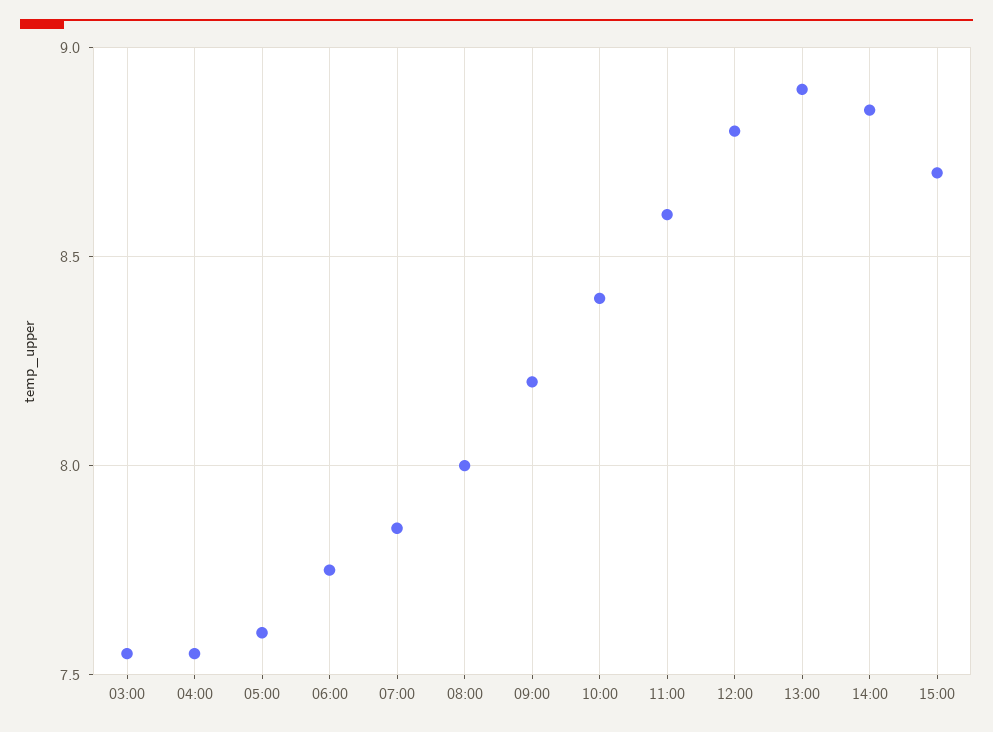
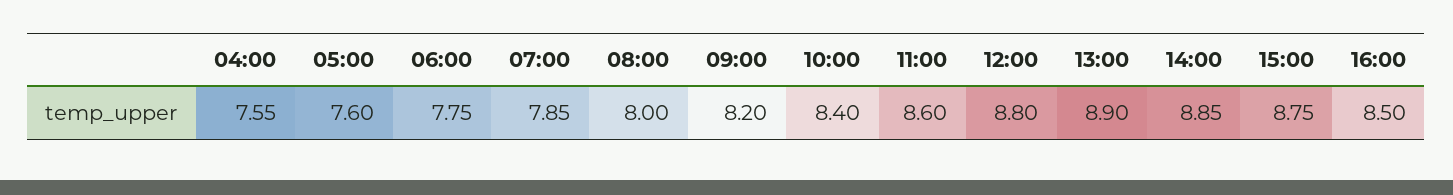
03:00: 7.55 -> none
15:00: 8.7 -> 8.75
16:00: none -> 8.5

